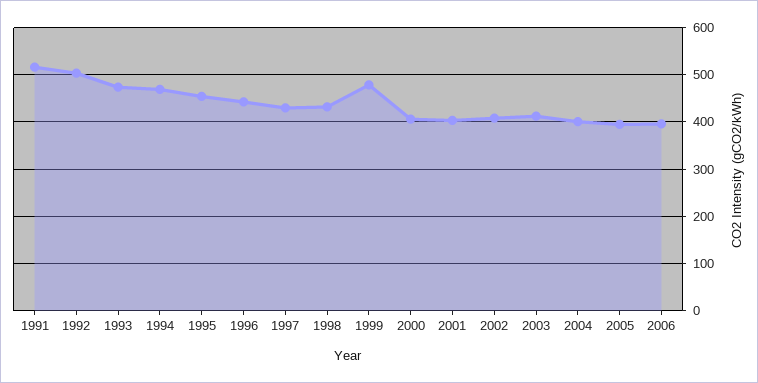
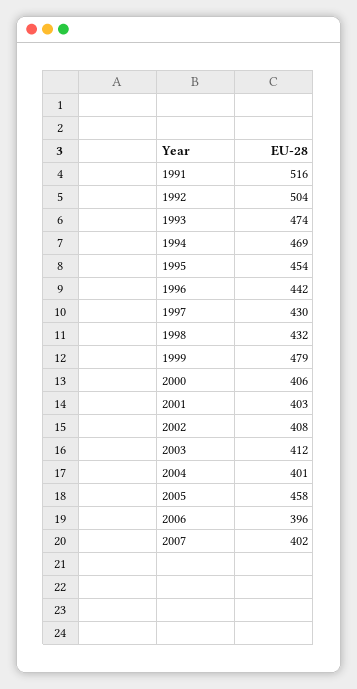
2005: 400 -> 458
2007: none -> 402

